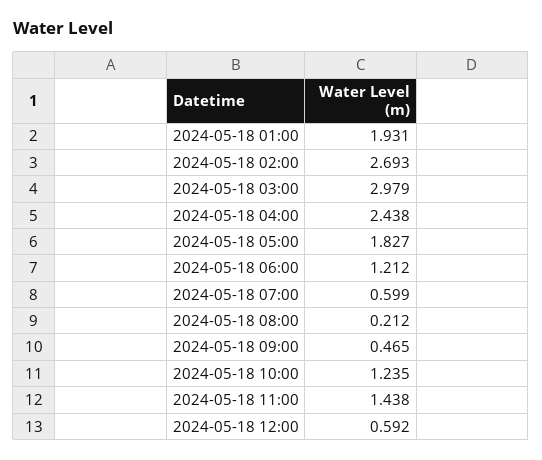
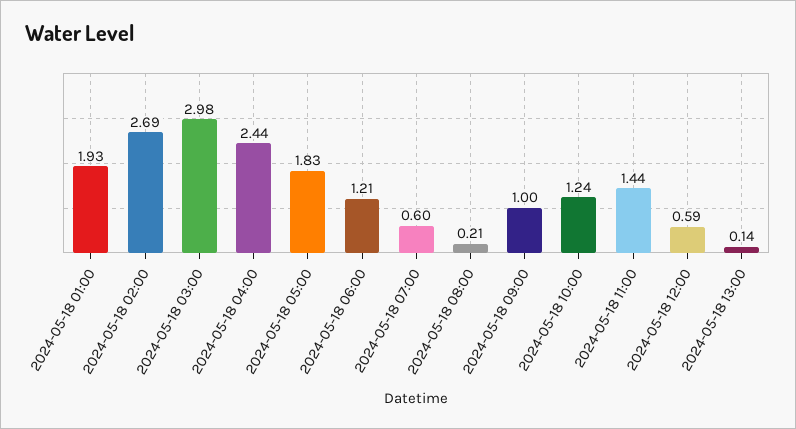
2024-05-18 09:00: 0.465 -> 1
2024-05-18 13:00: none -> 0.14

